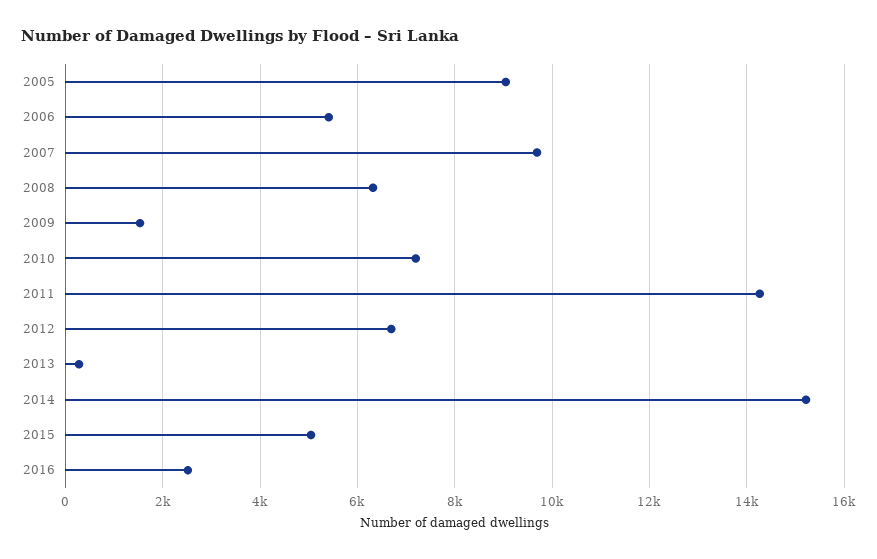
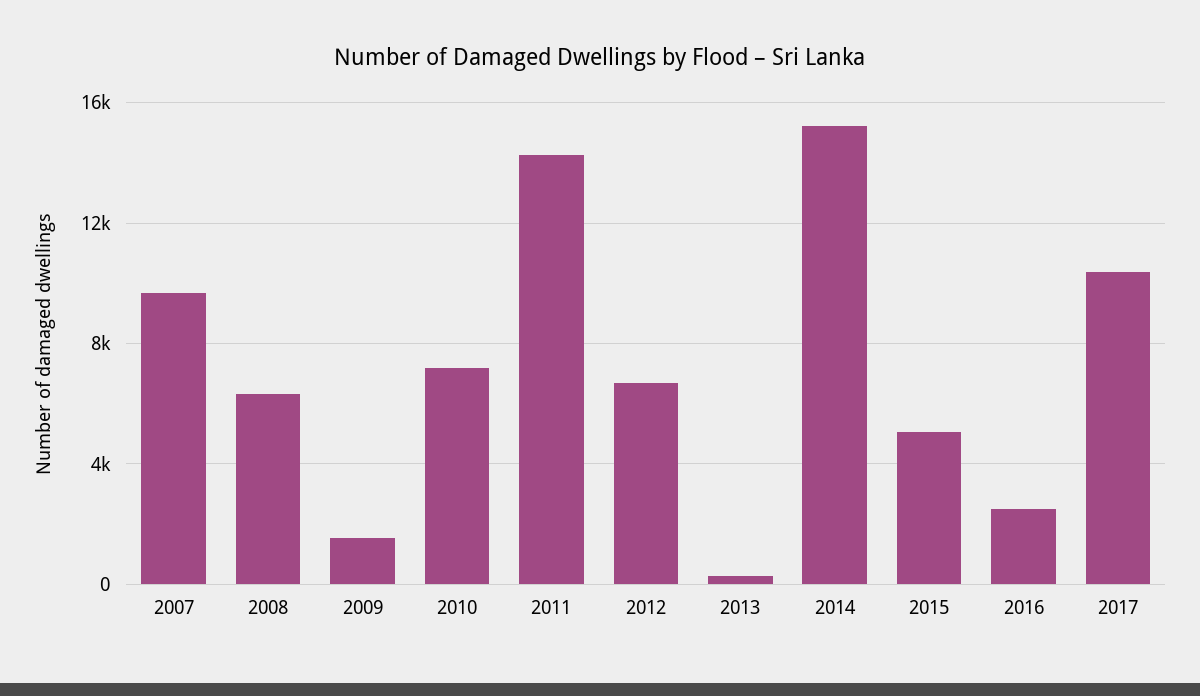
2005: 9000 -> none
2006: 5400 -> none
2017: none -> 10500

